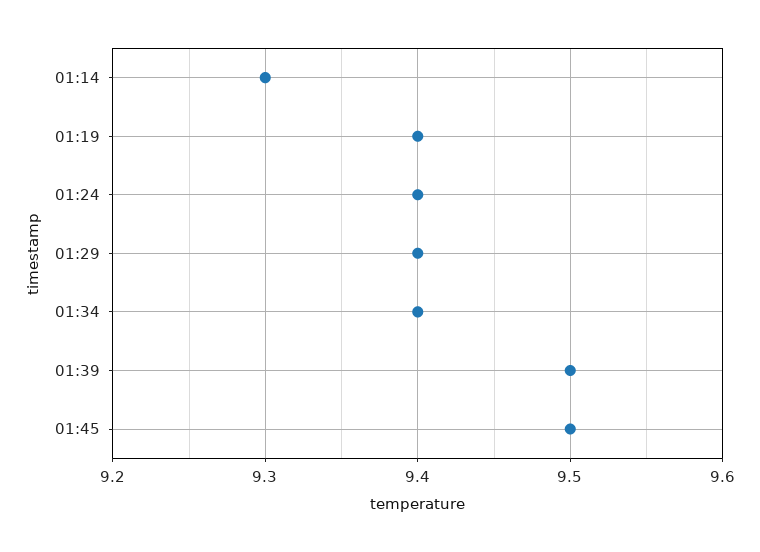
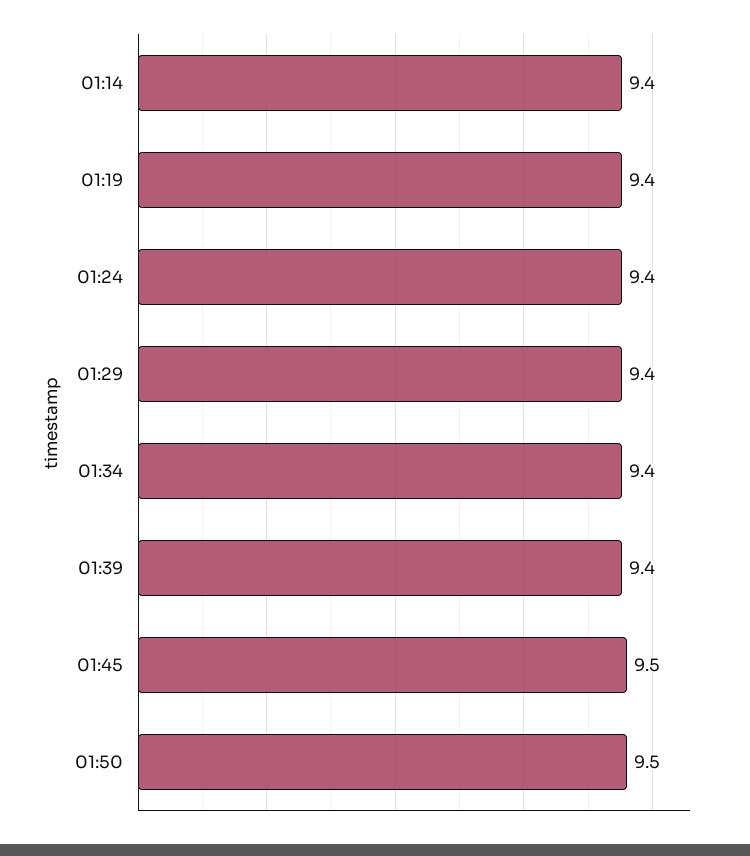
01:14: 9.3 -> 9.4
01:39: 9.5 -> 9.4
01:50: none -> 9.5

